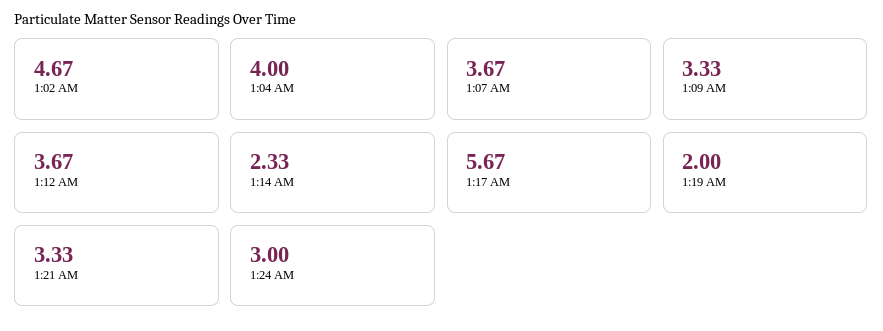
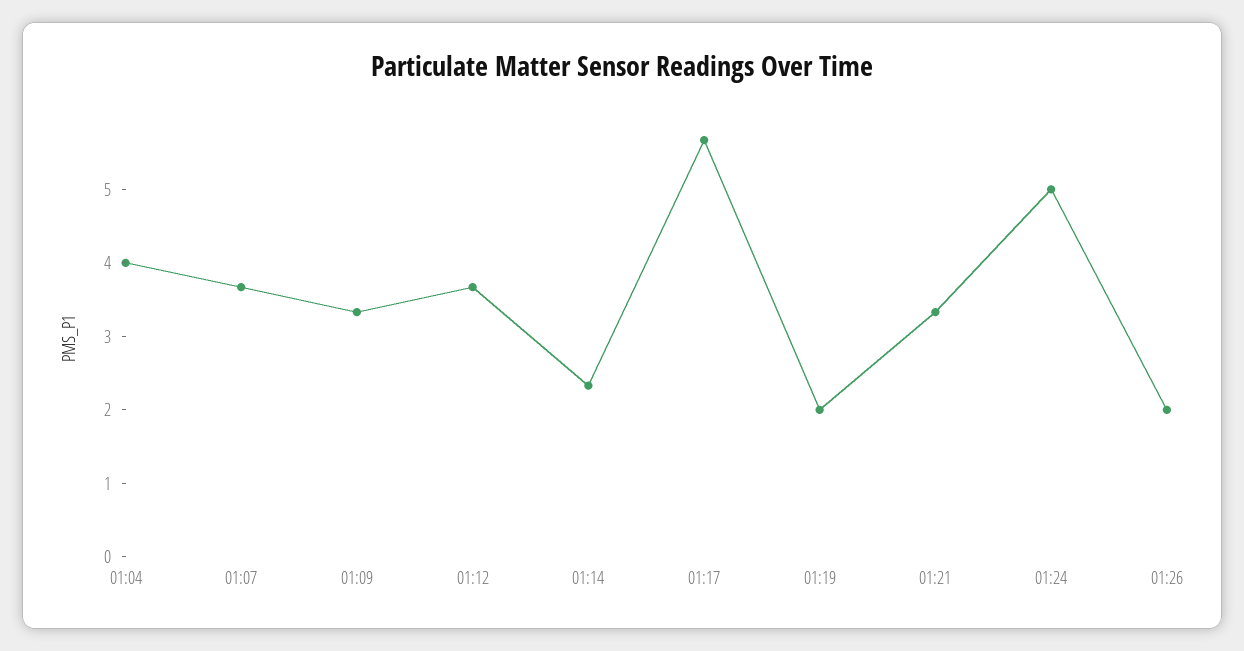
1:02 AM: 4.67 -> none
1:24 AM: 3 -> 5
01:26: none -> 2

